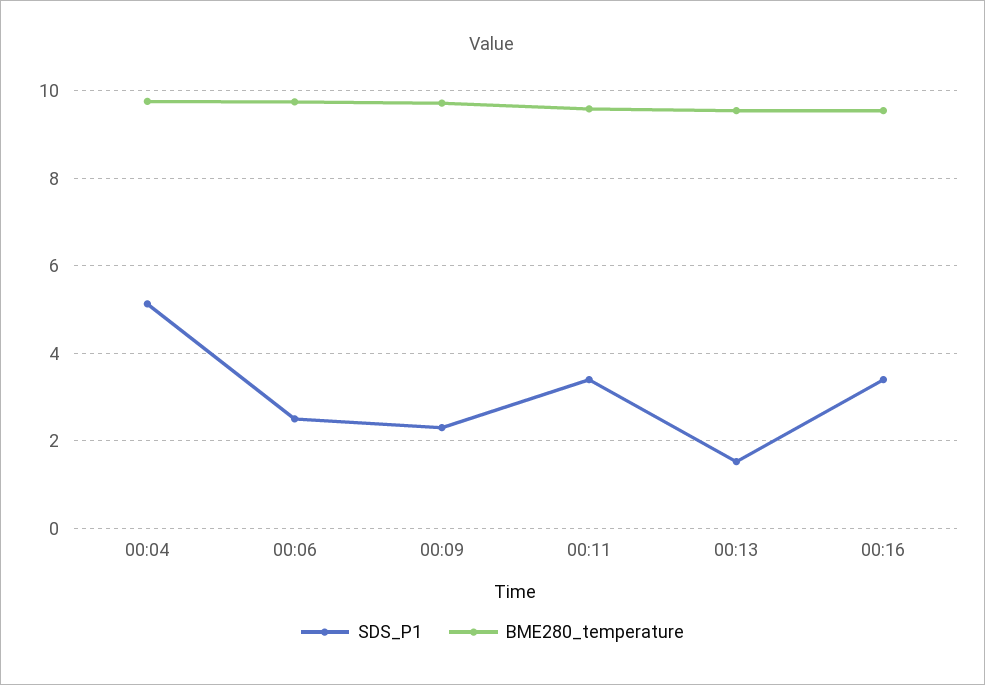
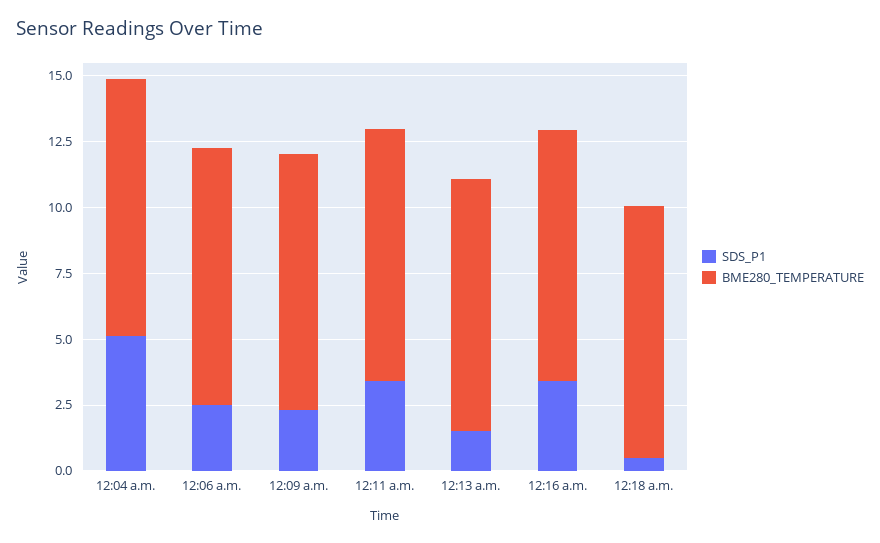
SDS_P1, 12:18 a.m.: none -> 0.5
BME280_temperature, 12:18 a.m.: none -> 9.5

